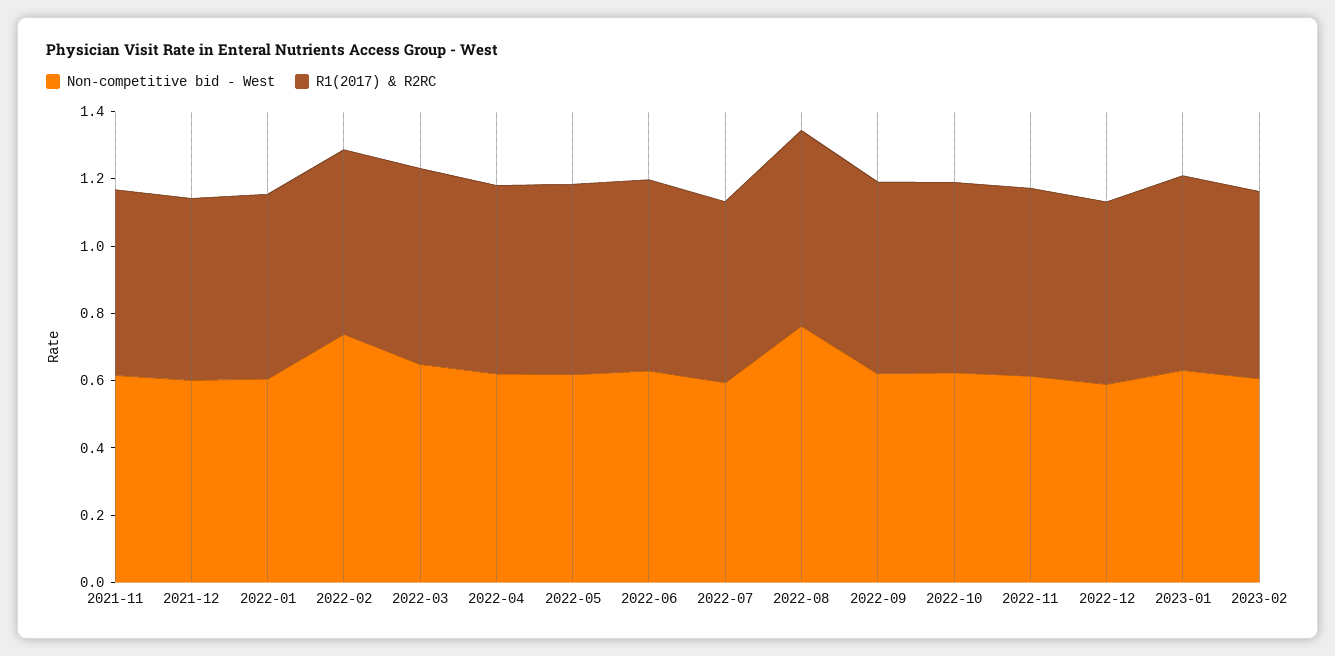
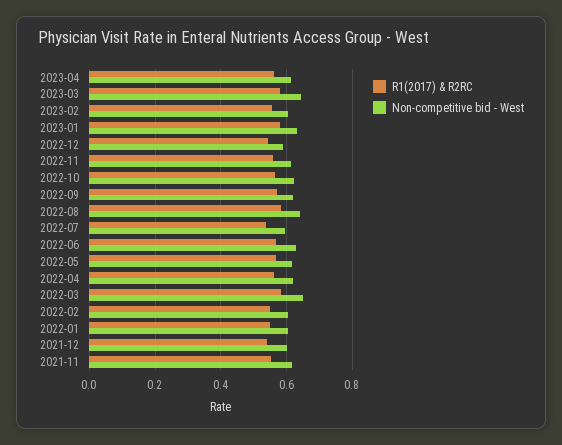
Non-competitive bid - West, 2022-02: 0.75 -> 0.6
Non-competitive bid - West, 2022-08: 0.75 -> 0.64
R1(2017) & R2RC, 2023-04: none -> 0.56
Non-competitive bid - West, 2023-04: none -> 0.62
R1(2017) & R2RC, 2023-03: none -> 0.58
Non-competitive bid - West, 2023-03: none -> 0.64

